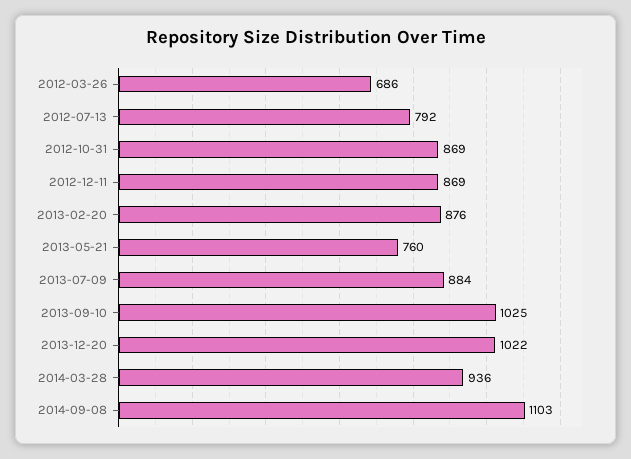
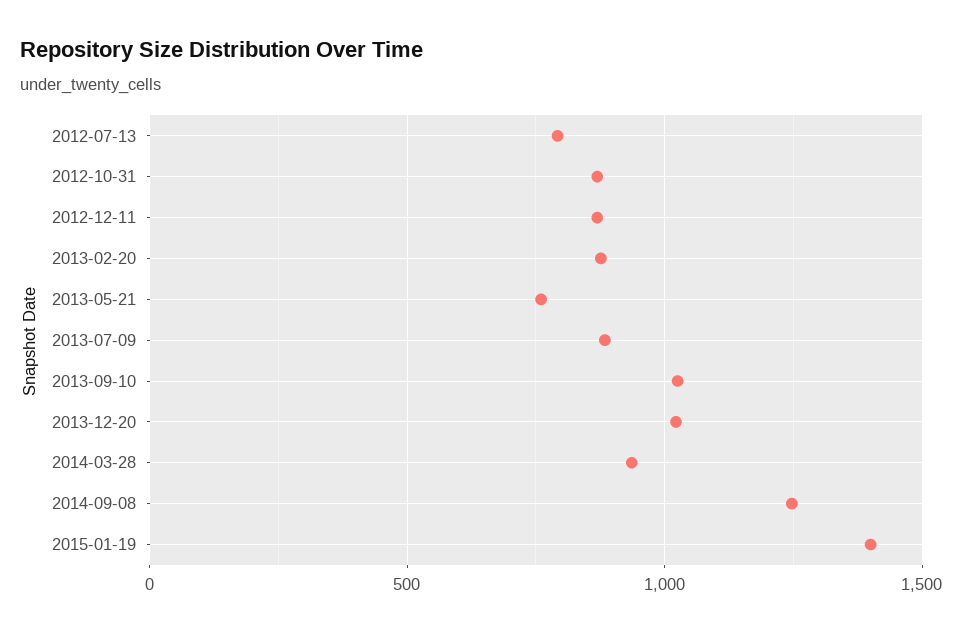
2012-03-26: 686 -> none
2014-09-08: 1103 -> 1250
2015-01-19: none -> 1400

